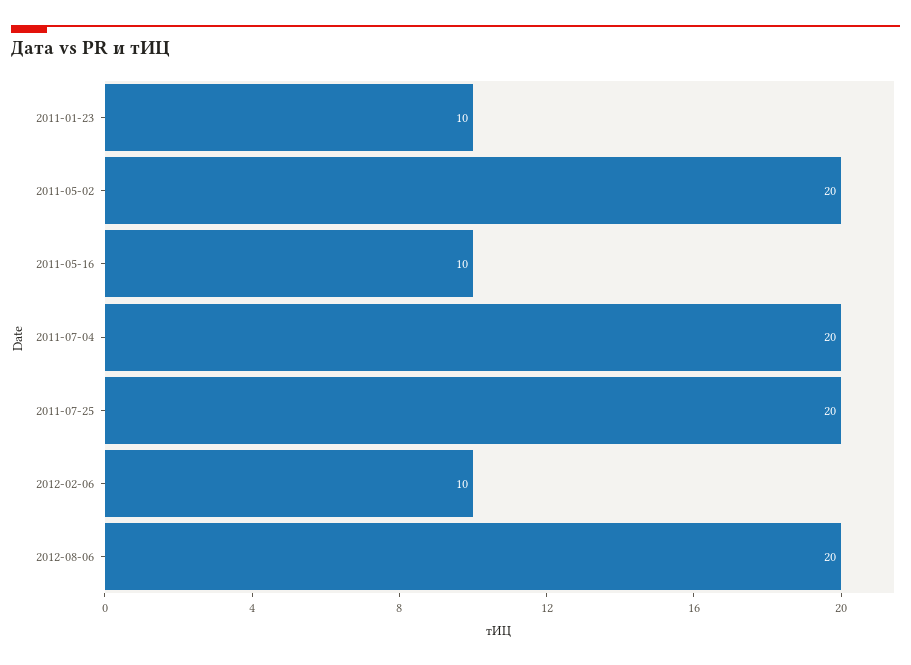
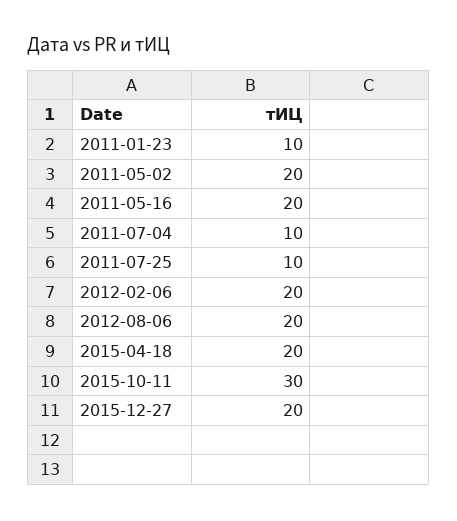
2011-05-16: 10 -> 20
2011-07-04: 20 -> 10
2011-07-25: 20 -> 10
2012-02-06: 10 -> 20
2015-04-18: none -> 20
2015-10-11: none -> 30
2015-12-27: none -> 20

